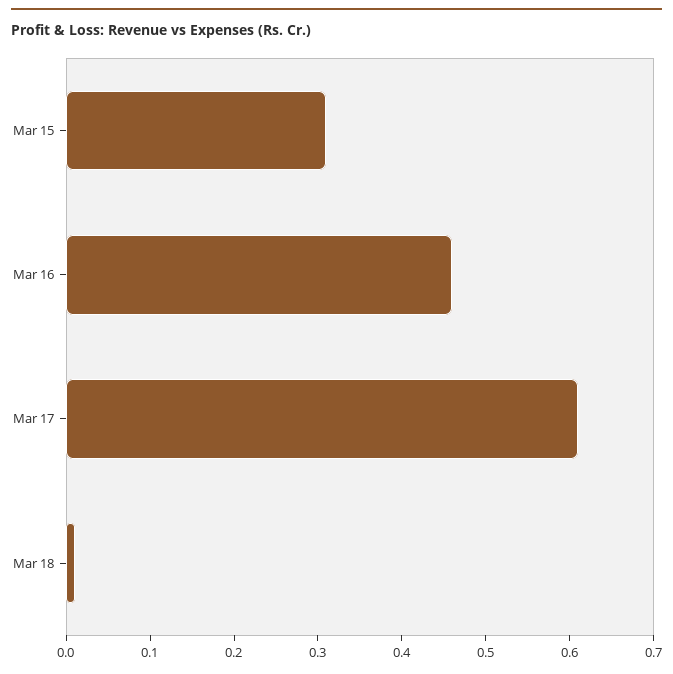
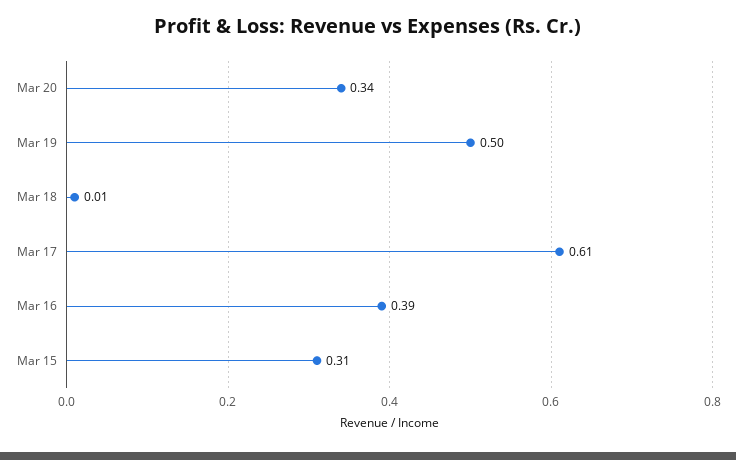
Mar 16: 0.46 -> 0.39
Mar 20: none -> 0.34
Mar 19: none -> 0.5

